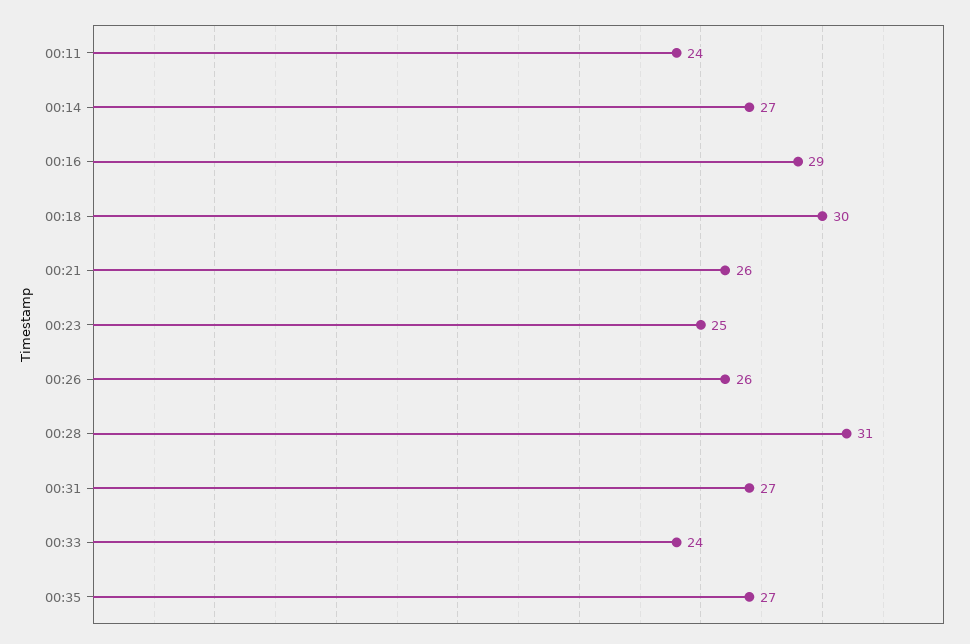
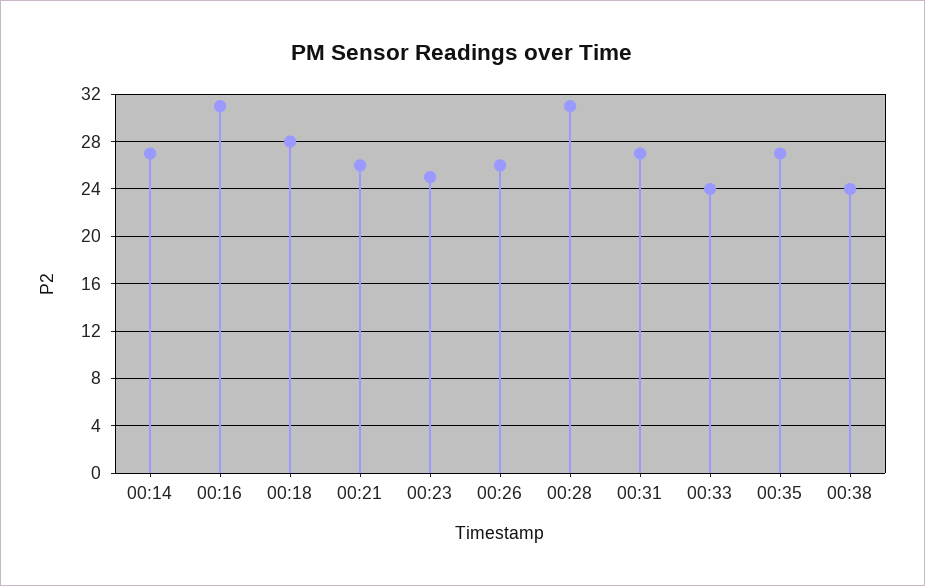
00:11: 24 -> none
00:16: 29 -> 31
00:18: 30 -> 28
00:38: none -> 24

